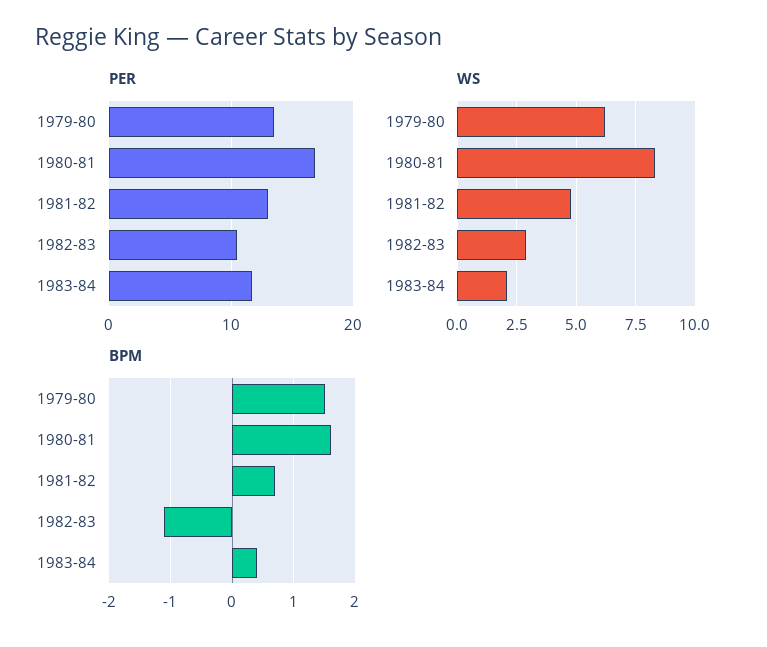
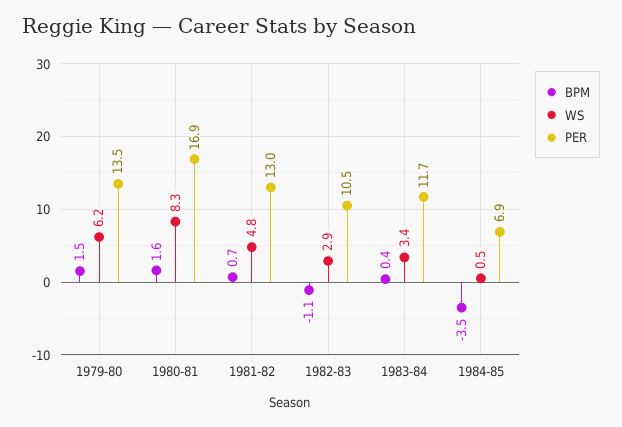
WS, 1983-84: 2 -> 3.4
BPM, 1984-85: none -> -3.5
WS, 1984-85: none -> 0.5
PER, 1984-85: none -> 6.9

